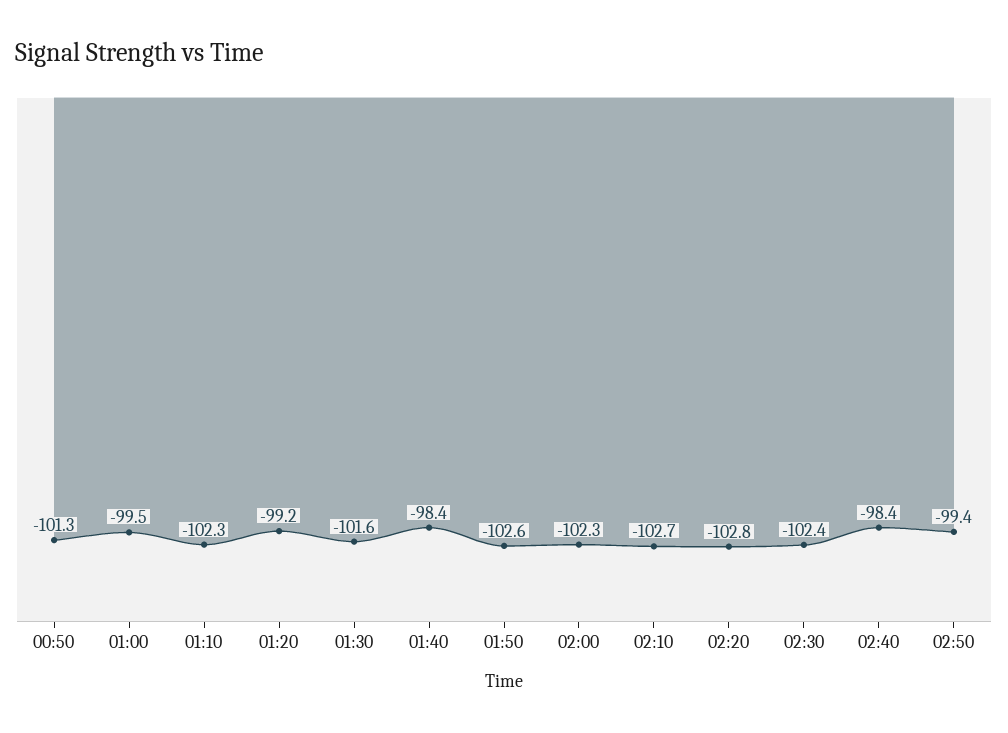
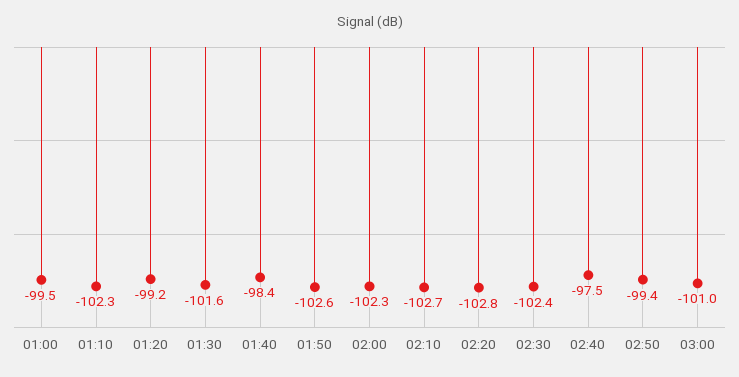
00:50: -101.3 -> none
02:40: -98.4 -> -97.5
03:00: none -> -101

